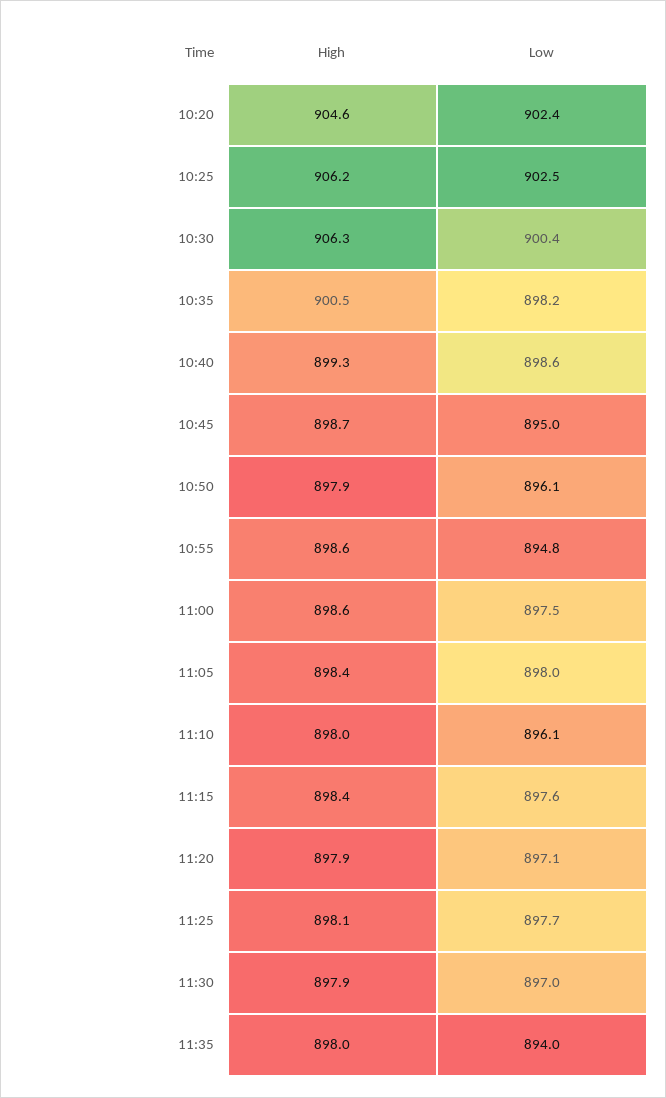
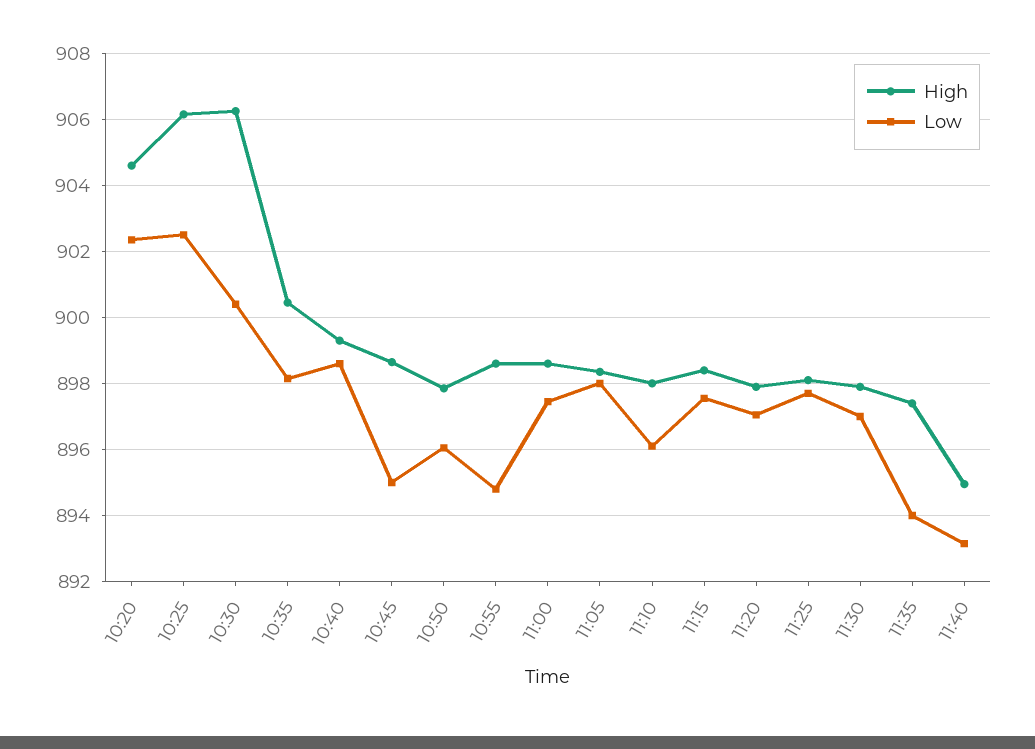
High, 11:35: 898 -> 897.4
High, 11:40: none -> 895
Low, 11:40: none -> 893.2

